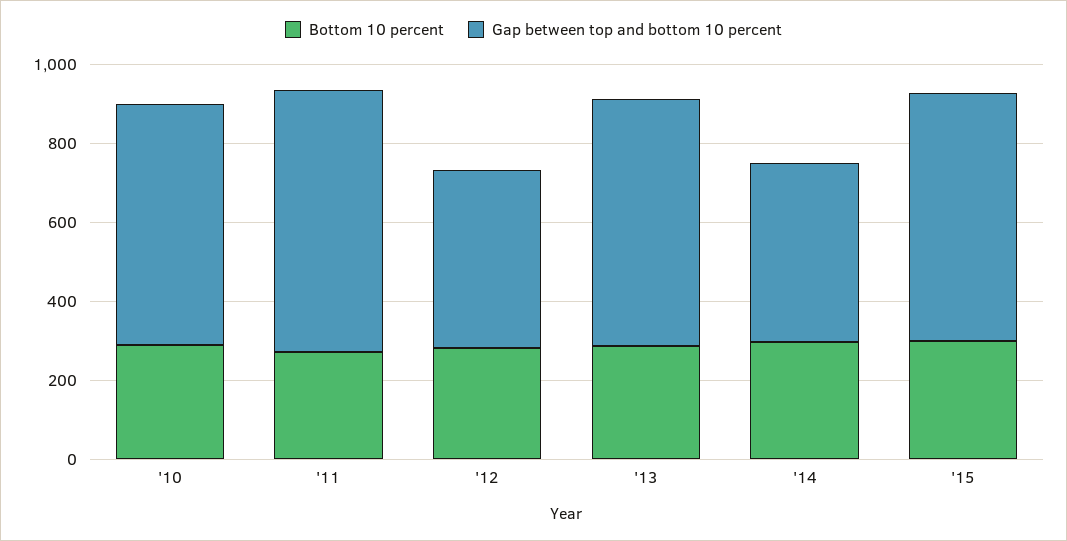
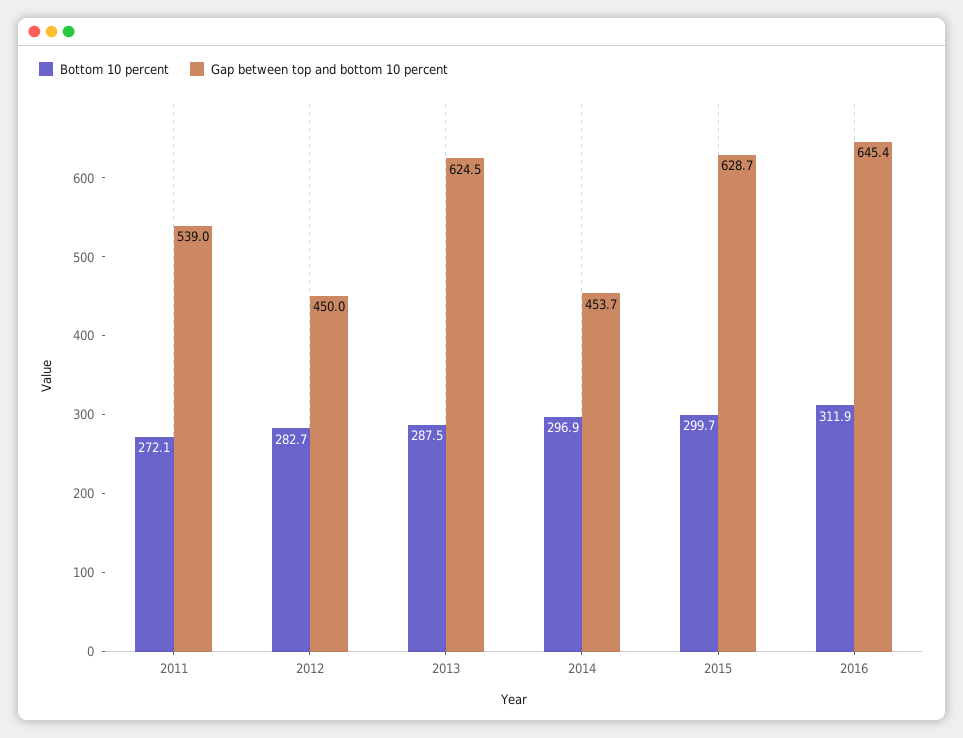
Bottom 10 percent, '10: 300 -> none
Gap between top and bottom 10 percent, '10: 600 -> none
Gap between top and bottom 10 percent, '11: 650 -> 539
Bottom 10 percent, 2016: none -> 311.9
Gap between top and bottom 10 percent, 2016: none -> 645.4

